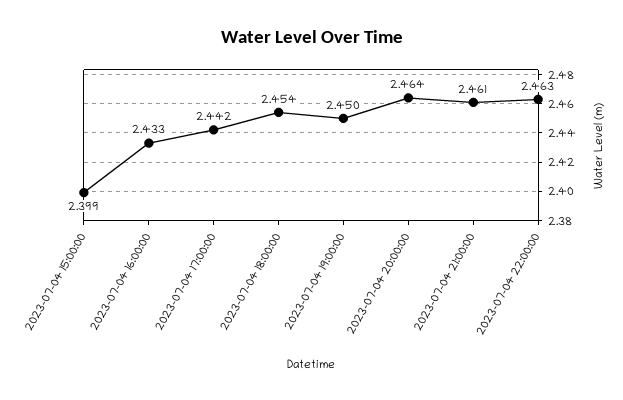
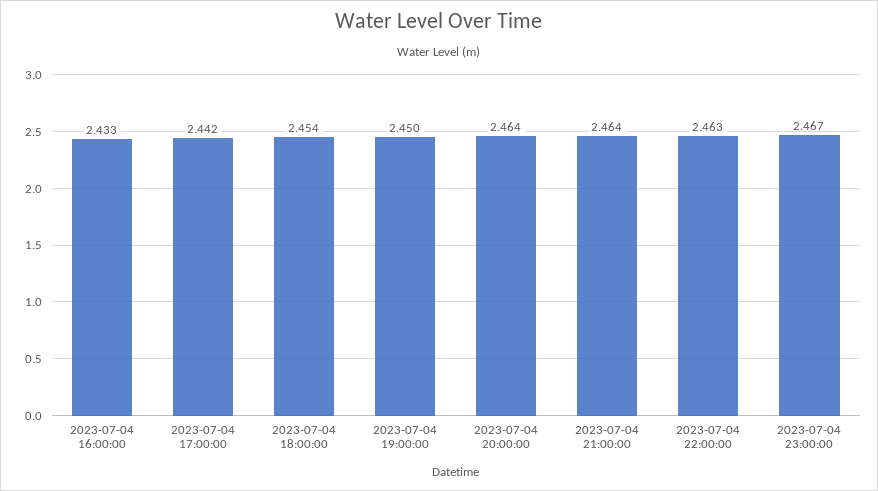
2023-07-04 15:00:00: 2.399 -> none
2023-07-04 21:00:00: 2.461 -> 2.464
2023-07-04 23:00:00: none -> 2.467

